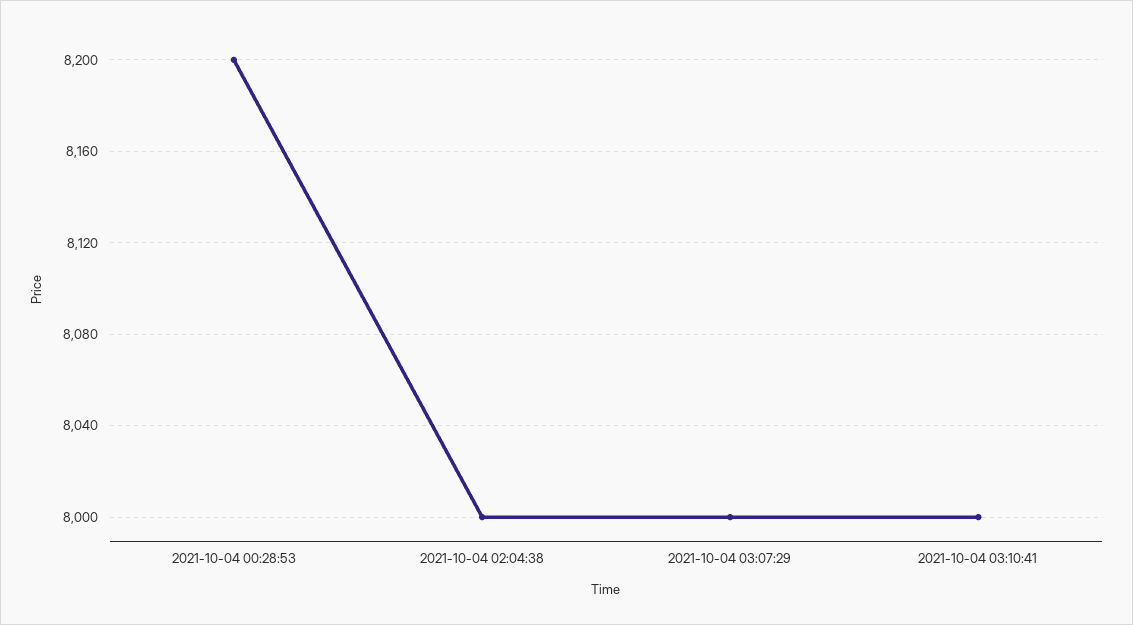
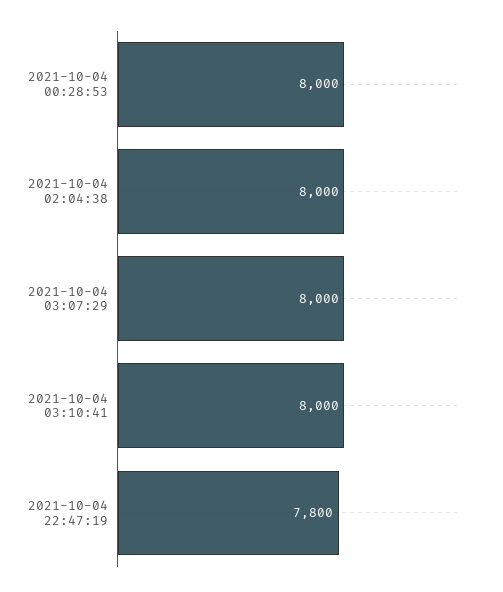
2021-10-04 00:28:53: 8200 -> 8000
2021-10-04 22:47:19: none -> 7800

